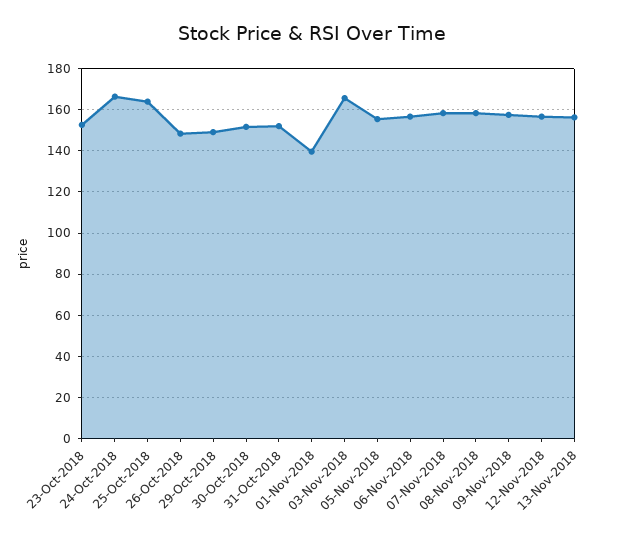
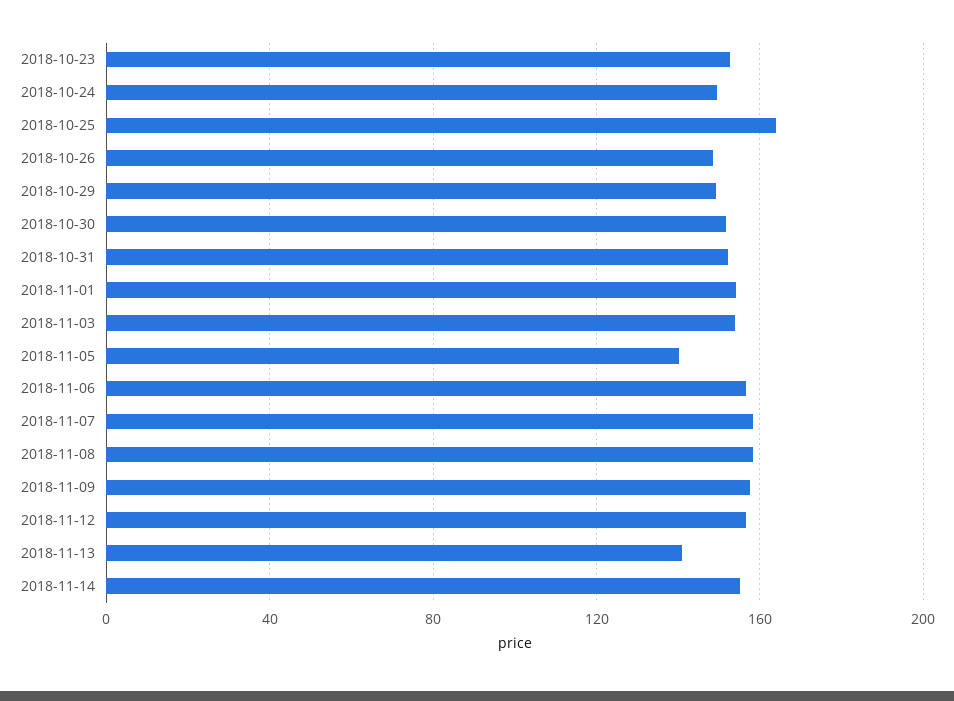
24-Oct-2018: 165 -> 150
01-Nov-2018: 140 -> 155
03-Nov-2018: 165 -> 155
05-Nov-2018: 155 -> 140
13-Nov-2018: 155 -> 140
2018-11-14: none -> 155

